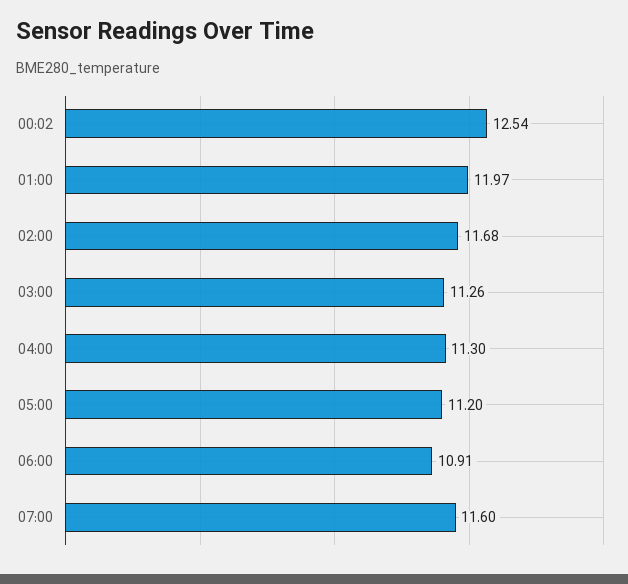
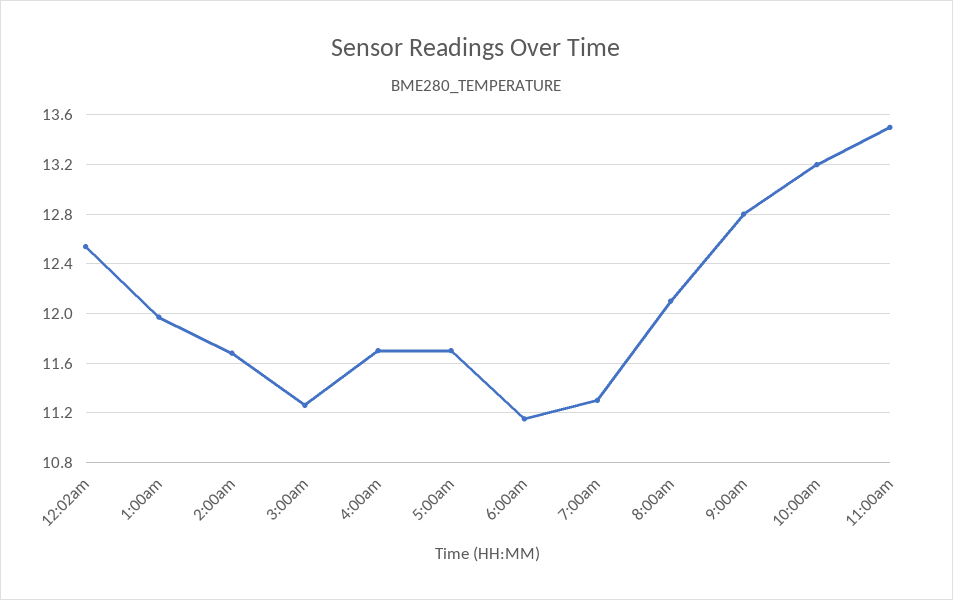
04:00: 11.3 -> 11.7
05:00: 11.2 -> 11.7
06:00: 10.91 -> 11.15
07:00: 11.6 -> 11.3
8:00am: none -> 12.1
9:00am: none -> 12.8
10:00am: none -> 13.2
11:00am: none -> 13.5

